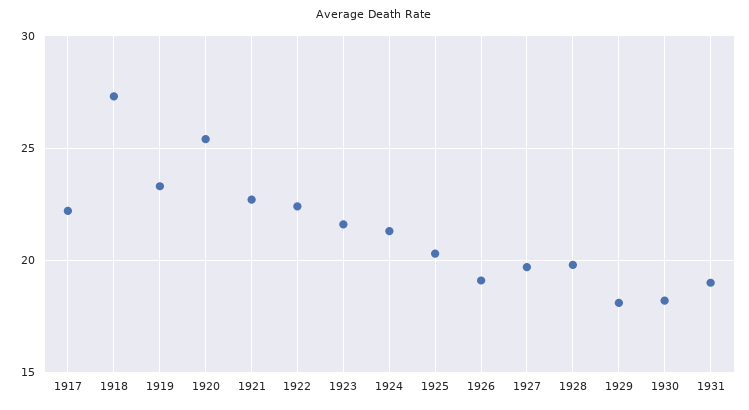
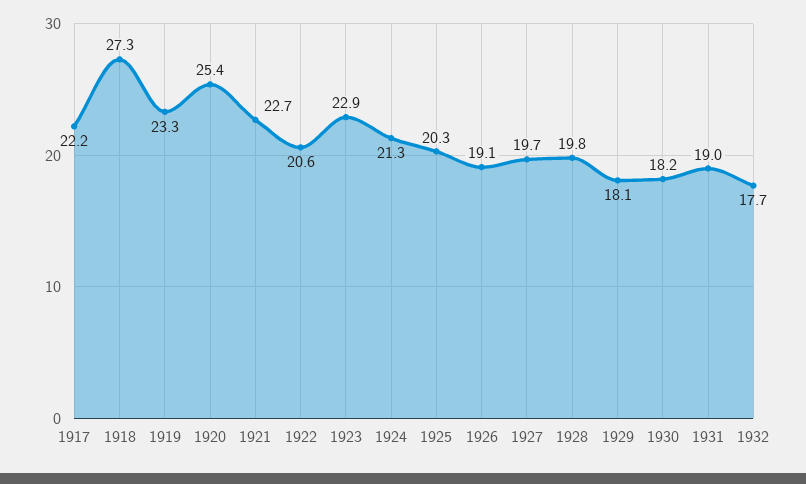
1922: 22.5 -> 20.6
1923: 21.5 -> 22.9
1932: none -> 17.7

